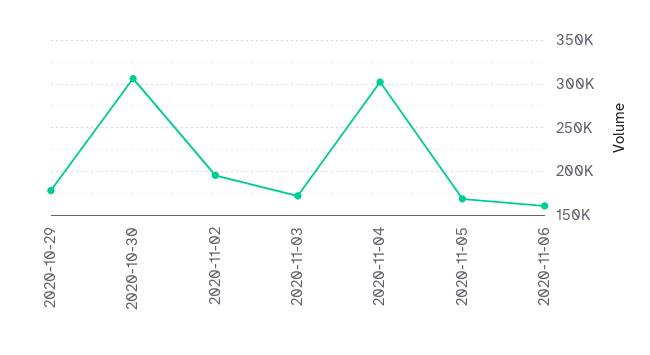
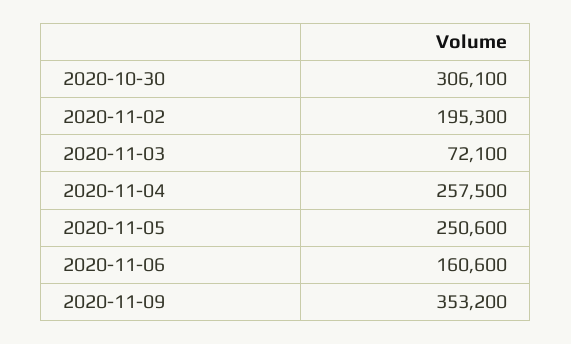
2020-10-29: 180000 -> none
2020-11-03: 170000 -> 72100
2020-11-04: 300000 -> 257500
2020-11-05: 170000 -> 250600
2020-11-09: none -> 353200

